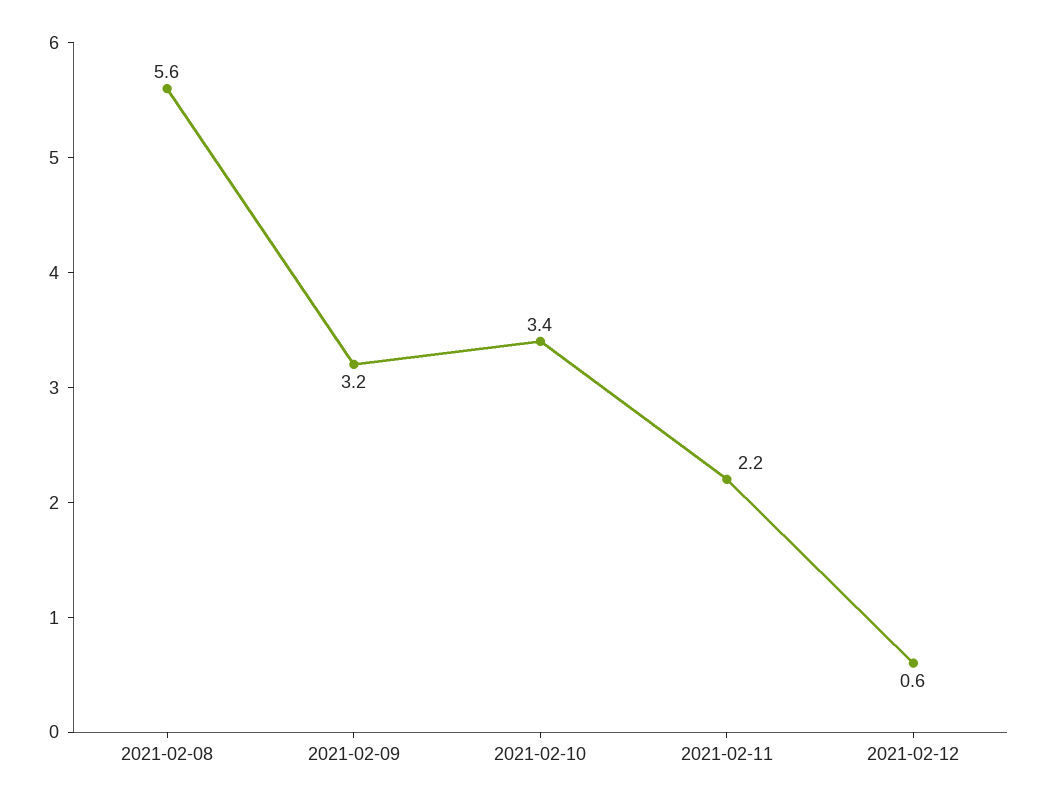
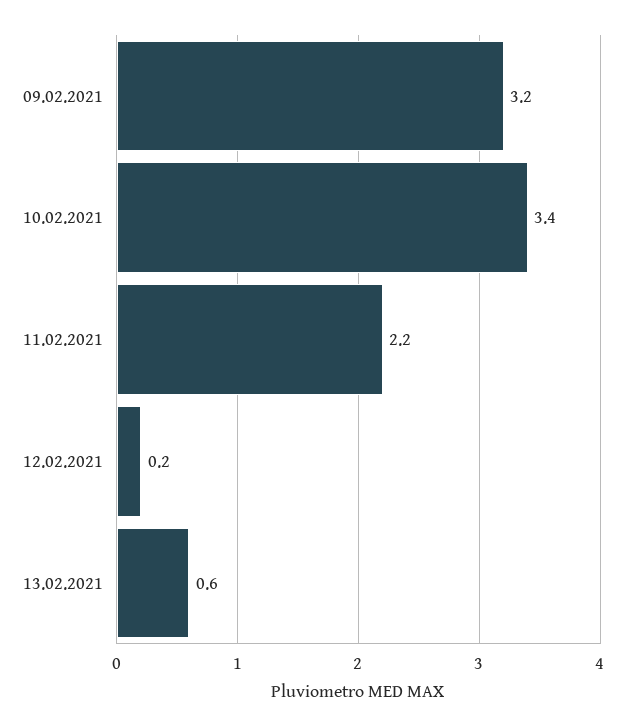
2021-02-08: 5.6 -> none
2021-02-12: 0.6 -> 0.2
13.02.2021: none -> 0.6

